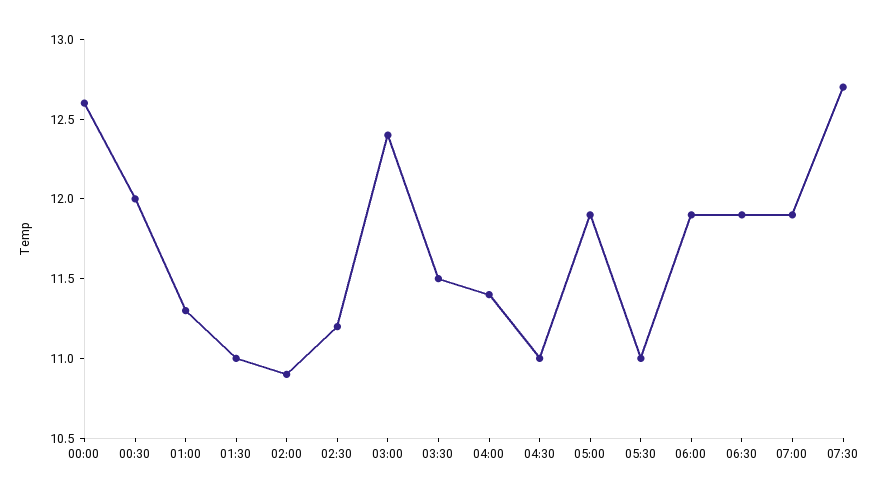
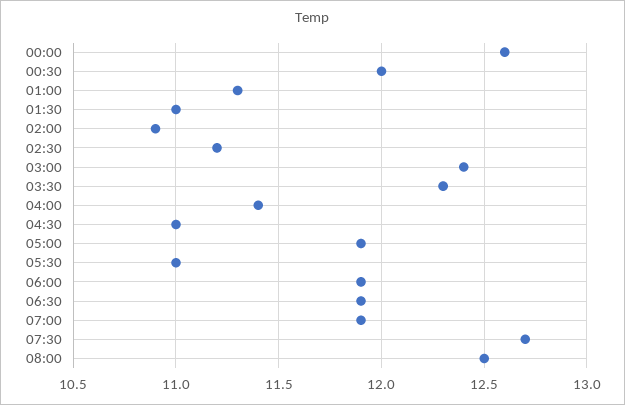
03:30: 11.5 -> 12.3
08:00: none -> 12.5

